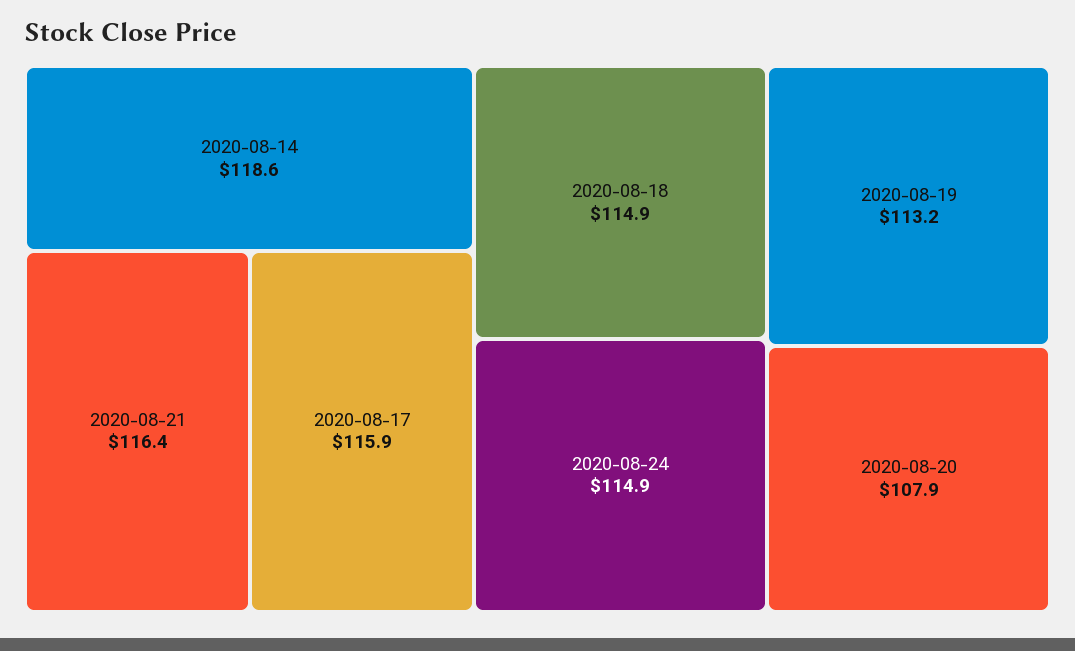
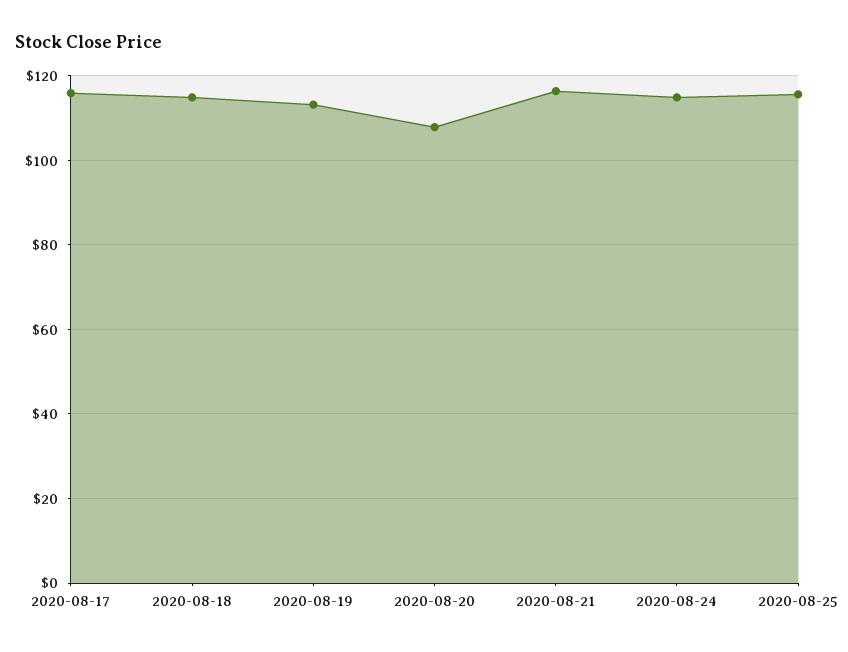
2020-08-14: 118.6 -> none
2020-08-25: none -> 116

